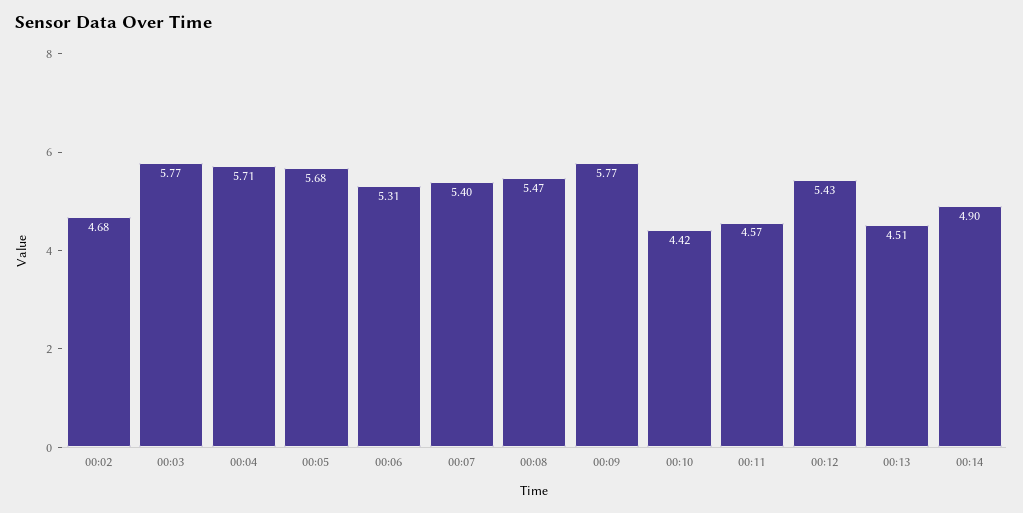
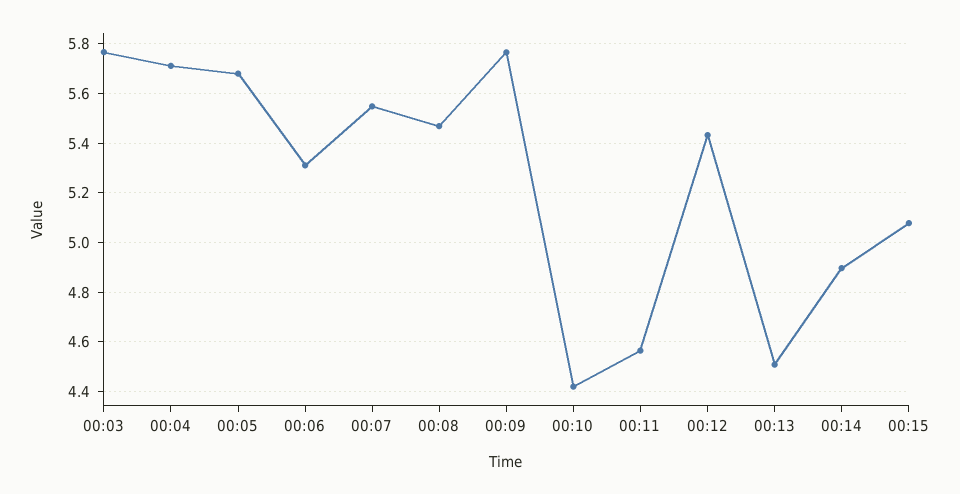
00:02: 4.68 -> none
00:07: 5.4 -> 5.55
00:15: none -> 5.075

